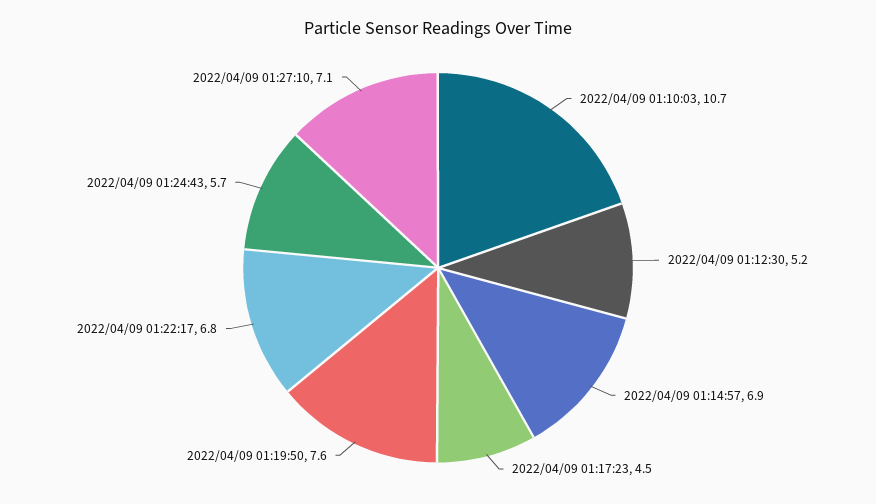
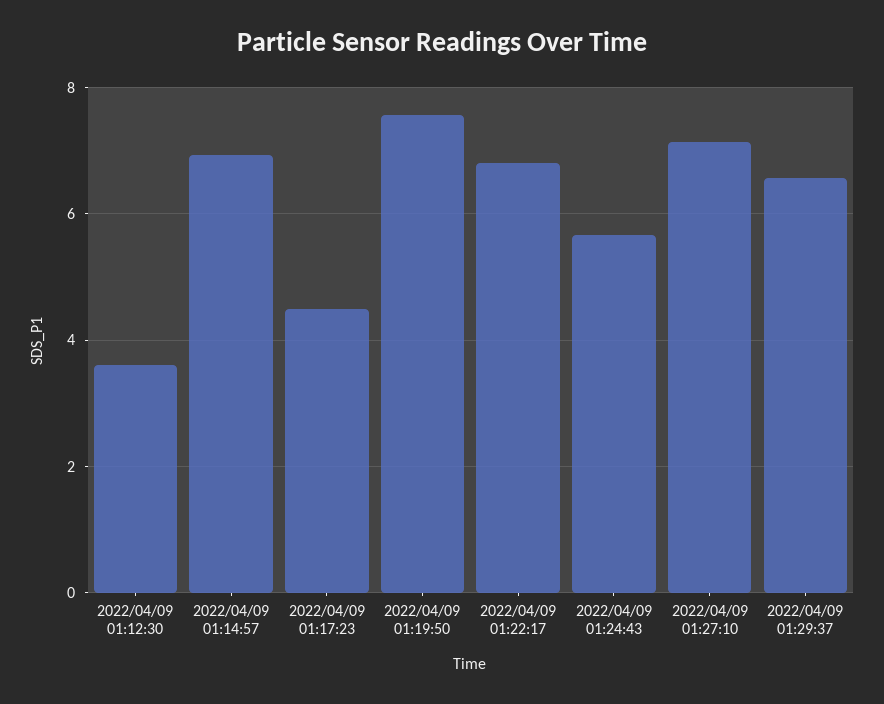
2022/04/09 01:10:03: 10.7 -> none
2022/04/09 01:12:30: 5.2 -> 3.6
2022/04/09 01:29:37: none -> 6.6

